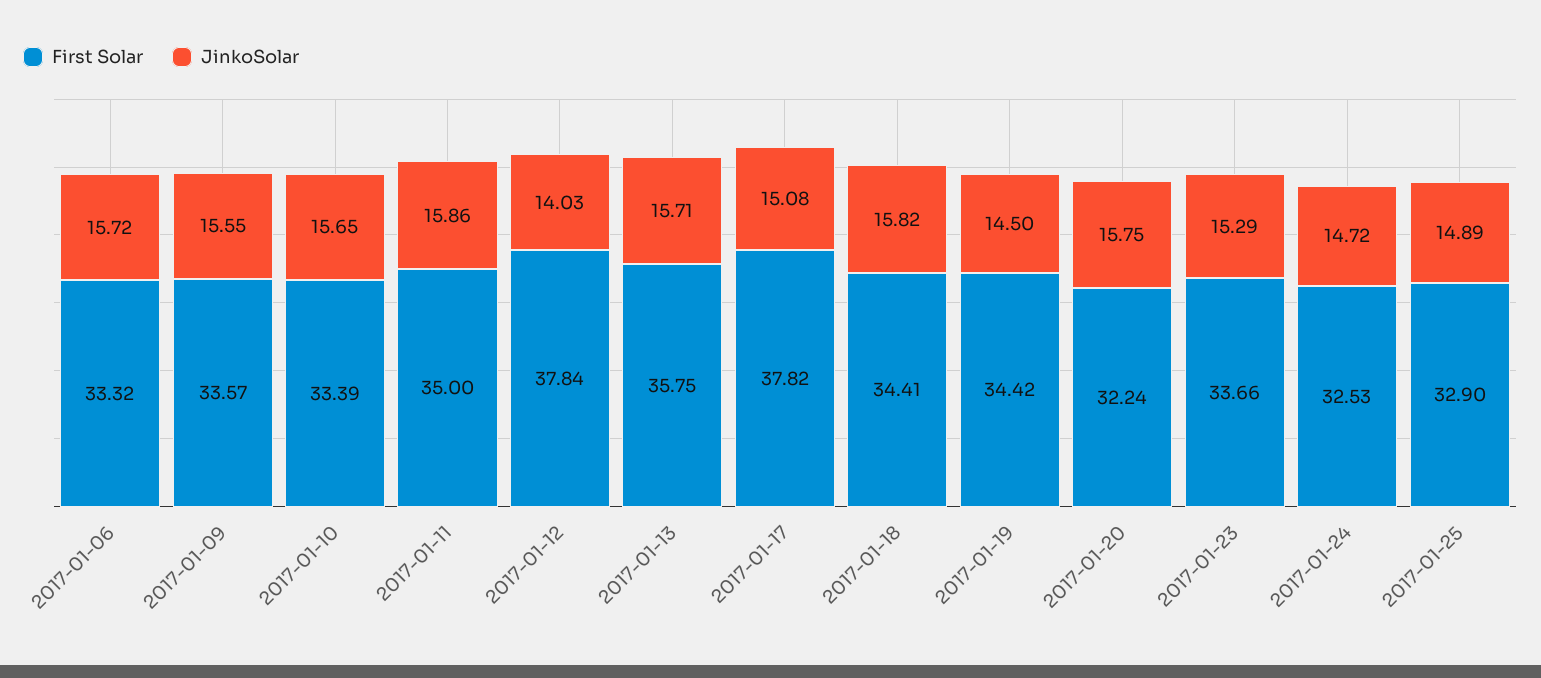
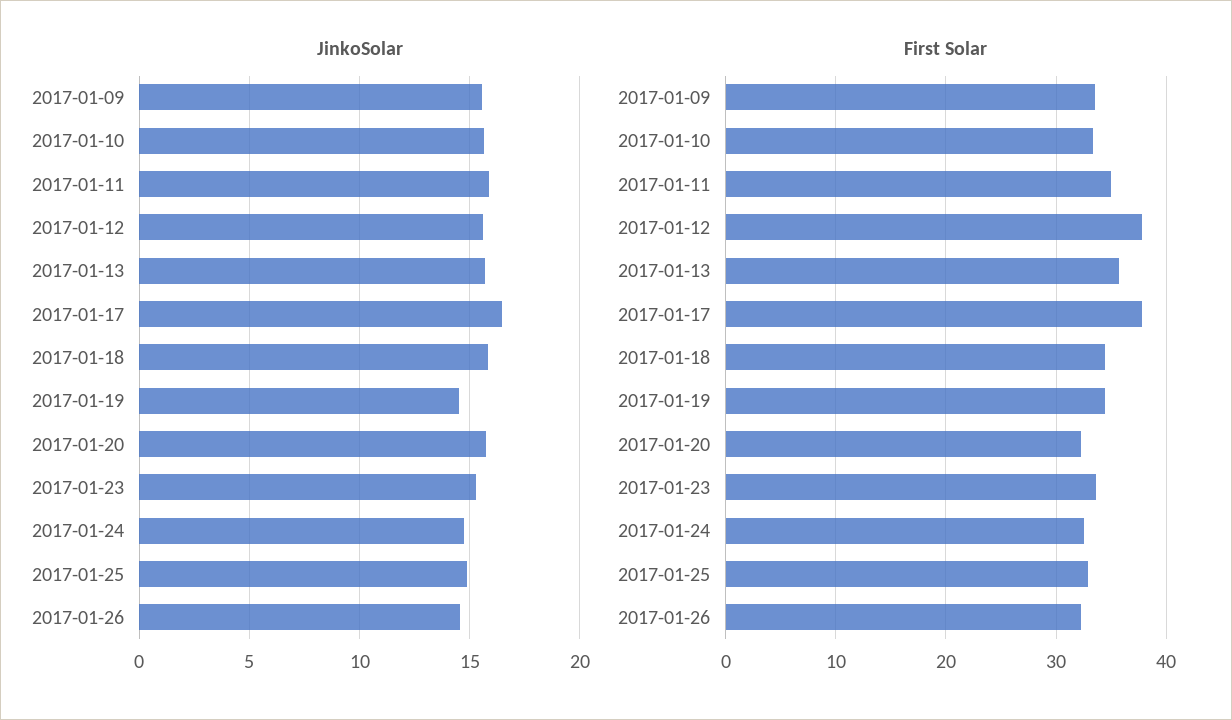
First Solar, 2017-01-06: 33.32 -> none
JinkoSolar, 2017-01-06: 15.72 -> none
JinkoSolar, 2017-01-12: 14.03 -> 15.5
JinkoSolar, 2017-01-17: 15.08 -> 16.5
JinkoSolar, 2017-01-26: none -> 14.5
First Solar, 2017-01-26: none -> 32

